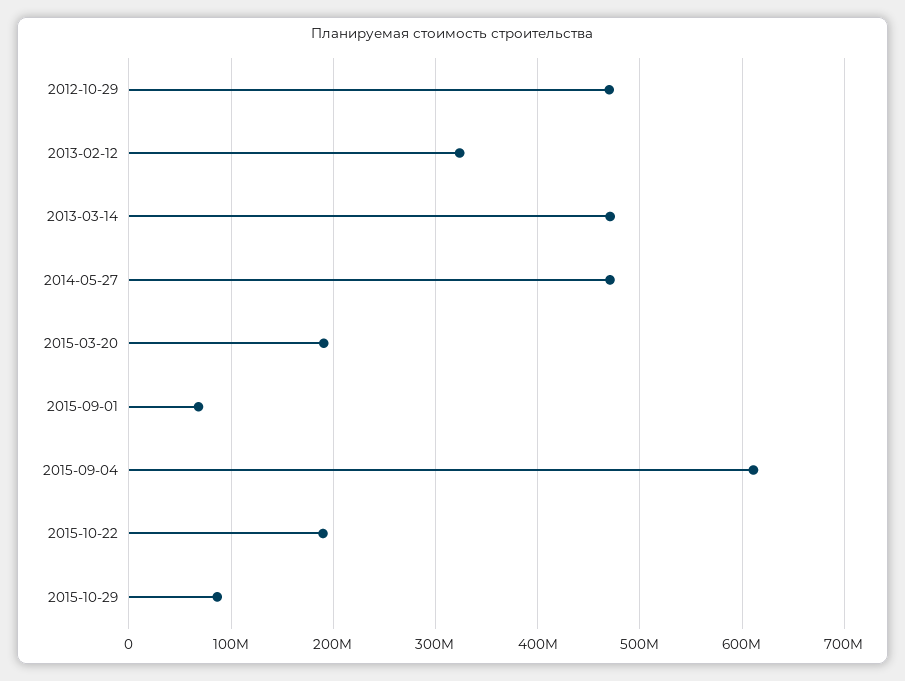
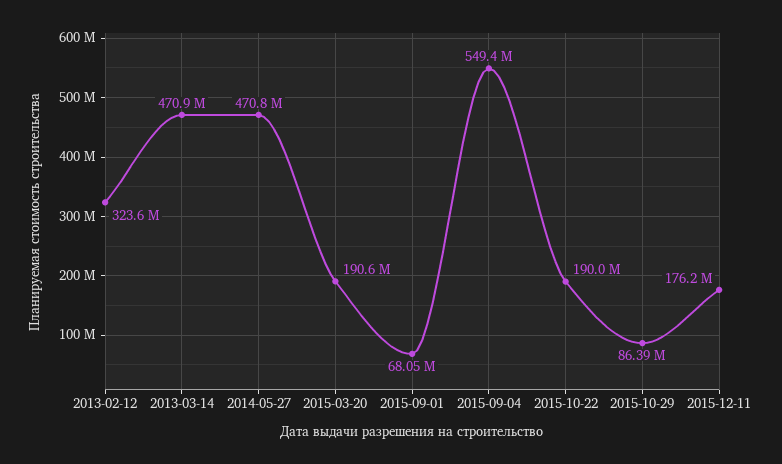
2012-10-29: 470000000 -> none
2015-09-04: 610000000 -> 549400000
2015-12-11: none -> 176200000

